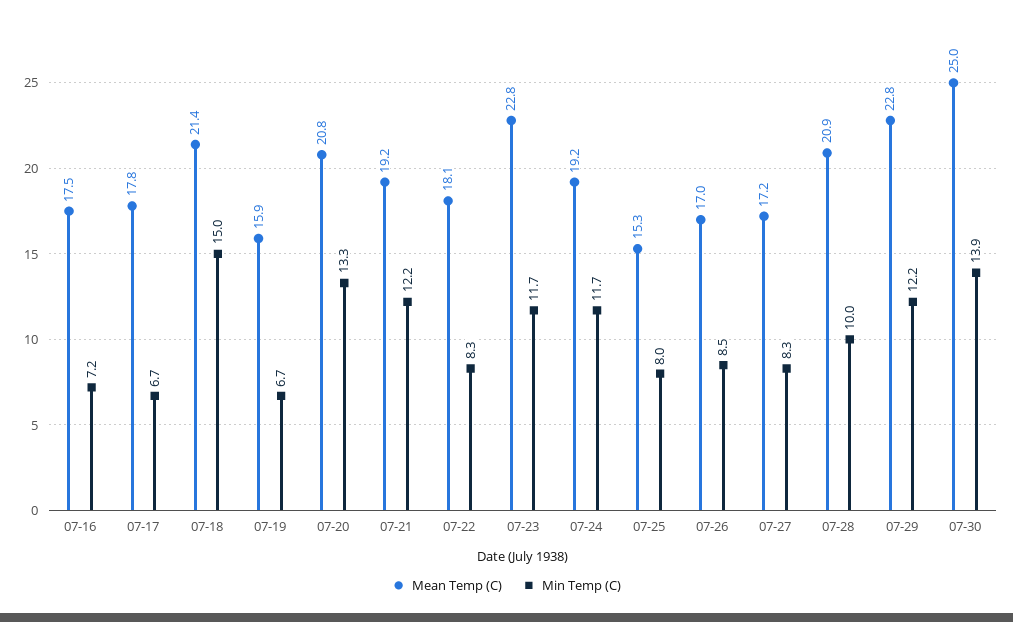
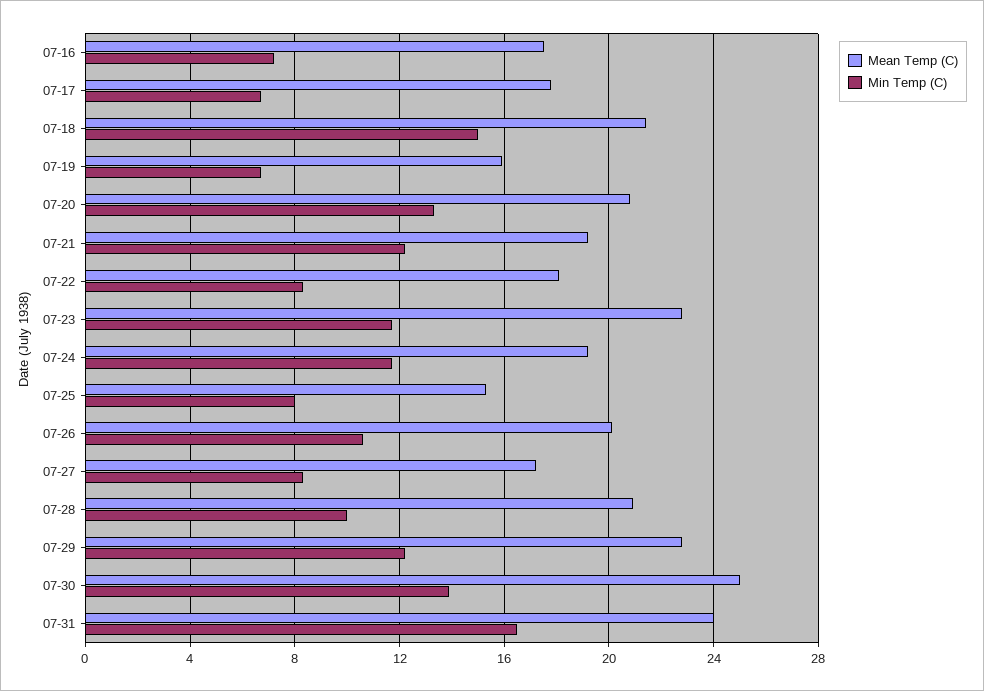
Mean Temp (C), 07-26: 17 -> 20
Min Temp (C), 07-26: 8.5 -> 10.5
Mean Temp (C), 07-31: none -> 24
Min Temp (C), 07-31: none -> 16.5

